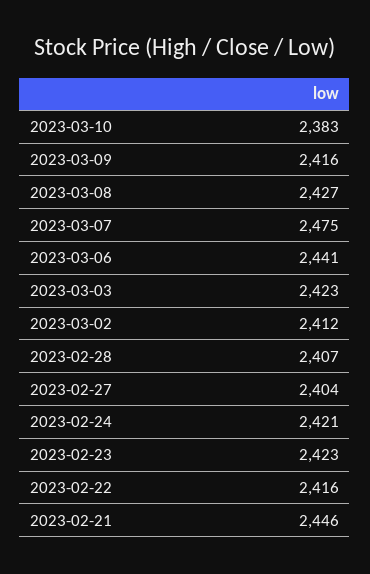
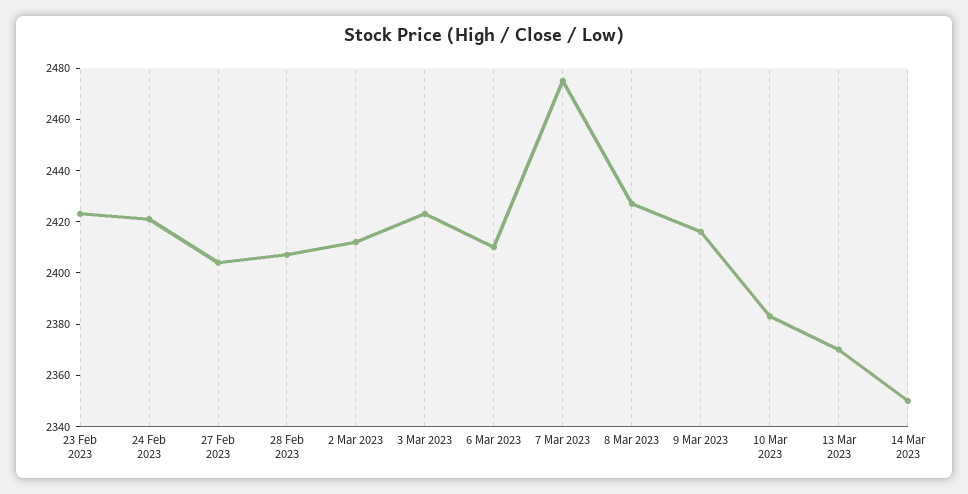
2023-03-06: 2441 -> 2410
2023-02-22: 2416 -> none
2023-02-21: 2446 -> none
13 Mar 2023: none -> 2370
14 Mar 2023: none -> 2350

